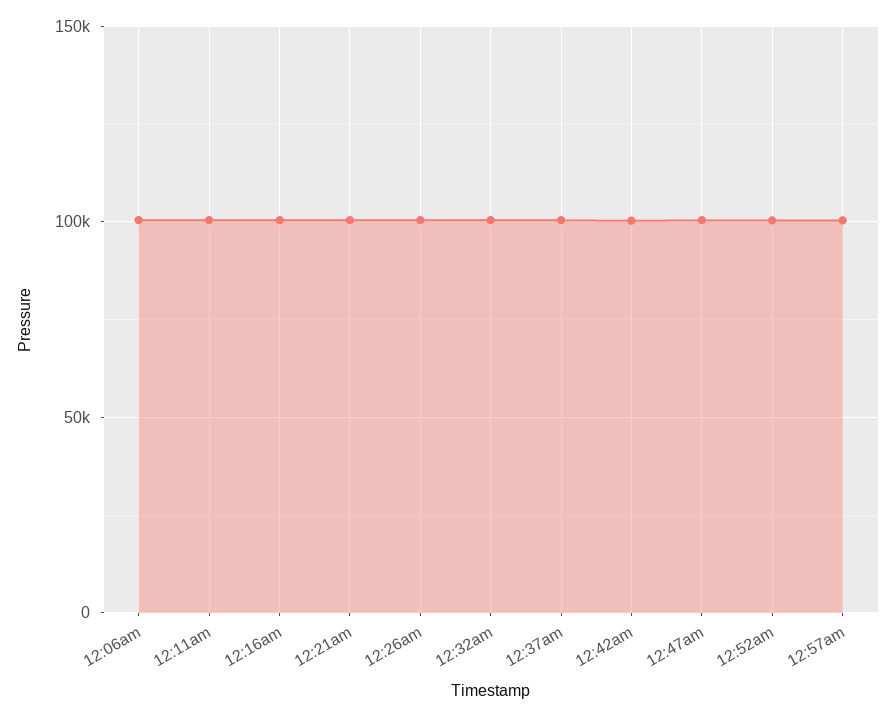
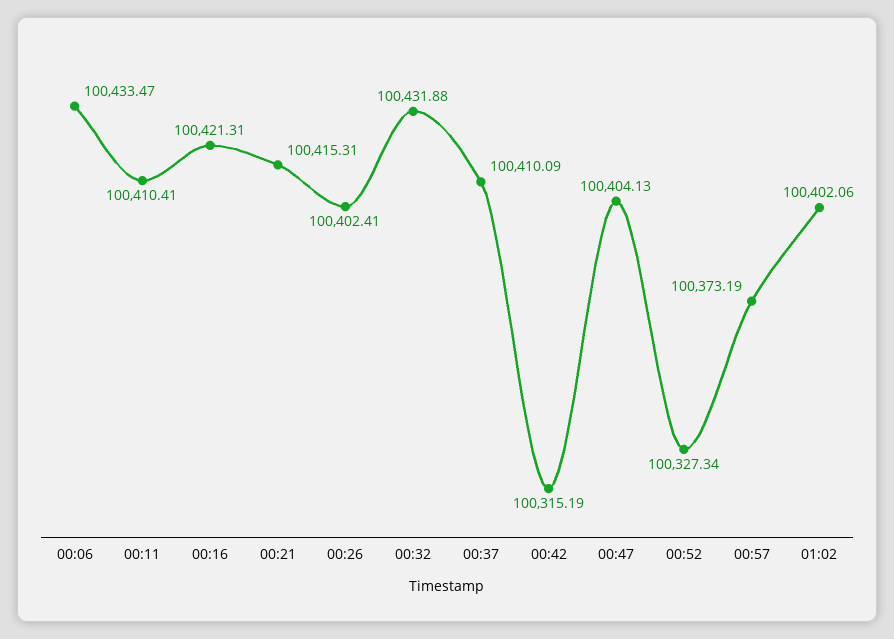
01:02: none -> 100402.06

